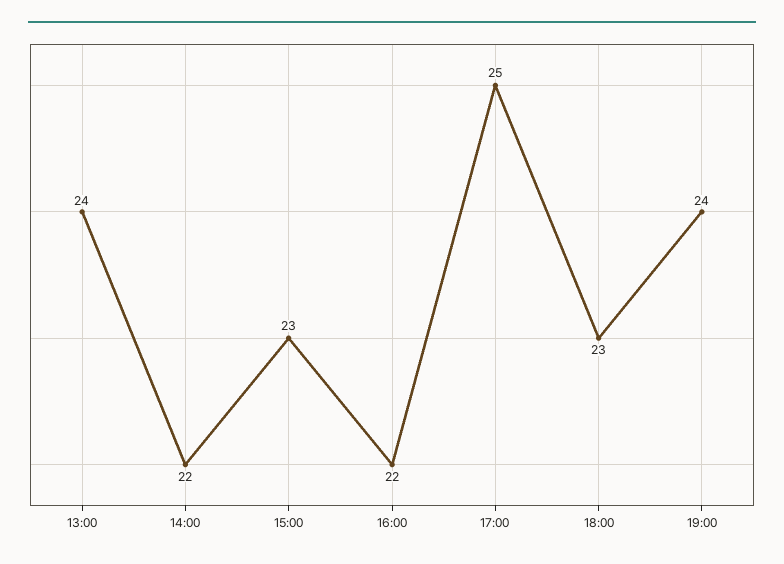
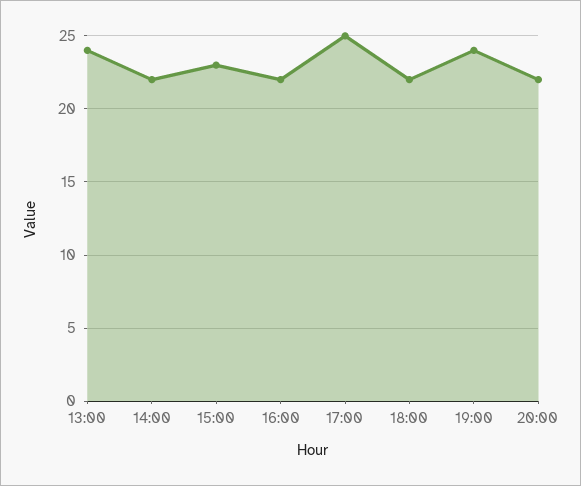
18:00: 23 -> 22
20:00: none -> 22

